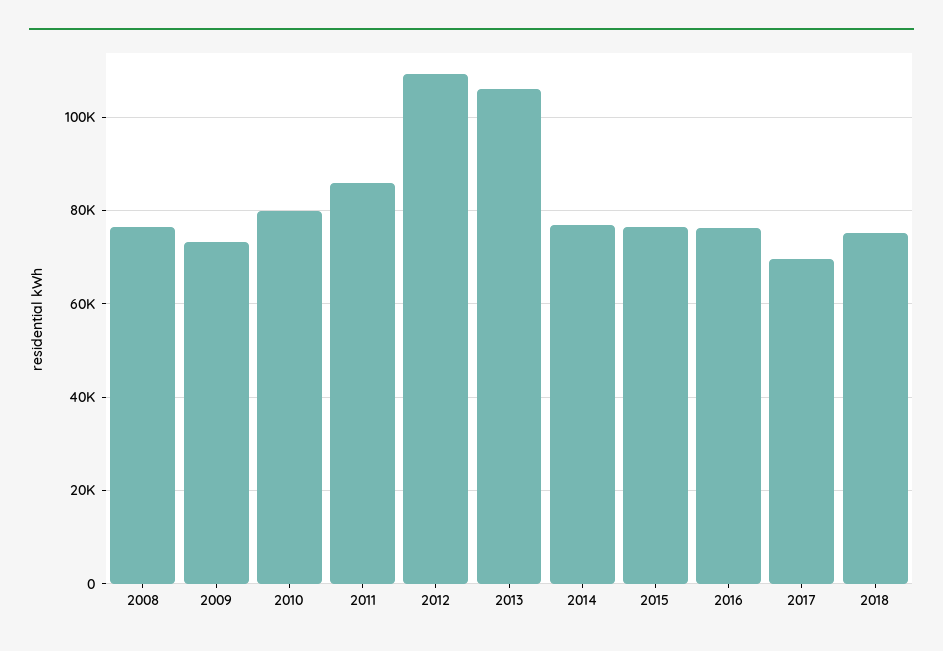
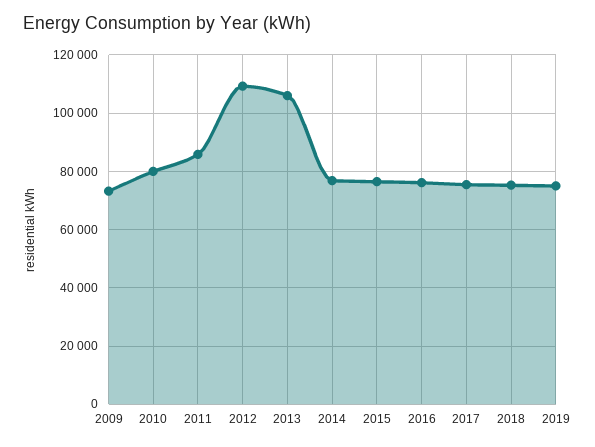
2008: 76000 -> none
2017: 70000 -> 75000
2019: none -> 75000

